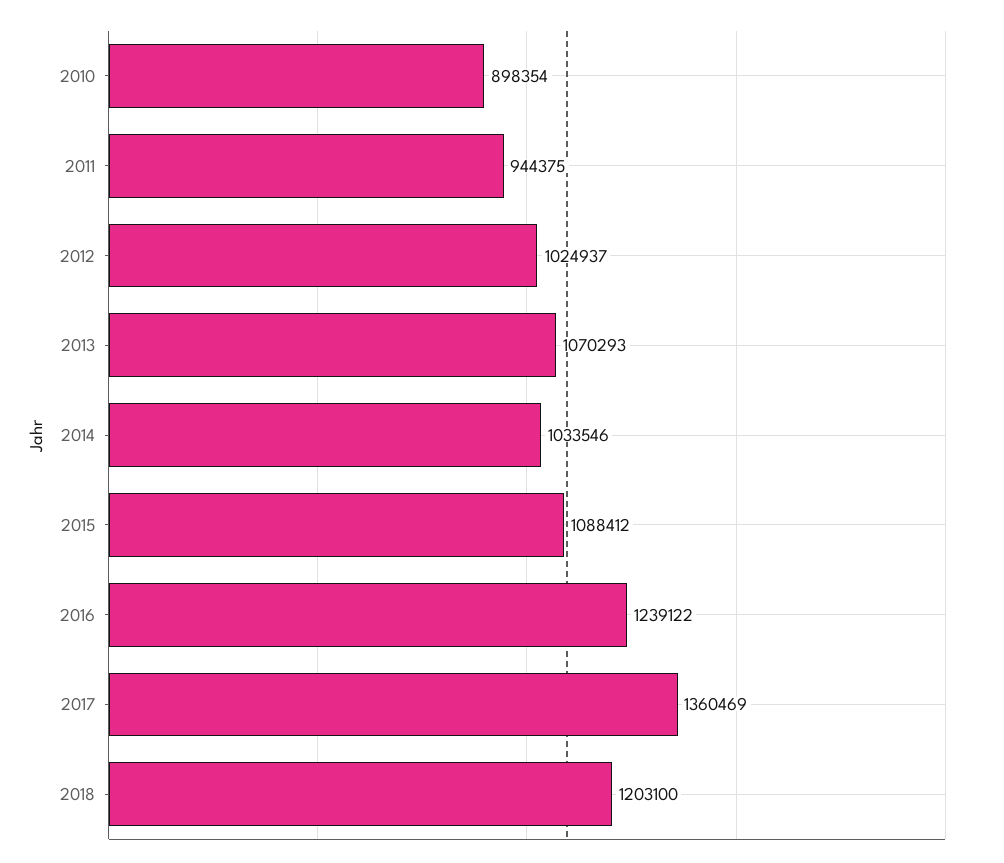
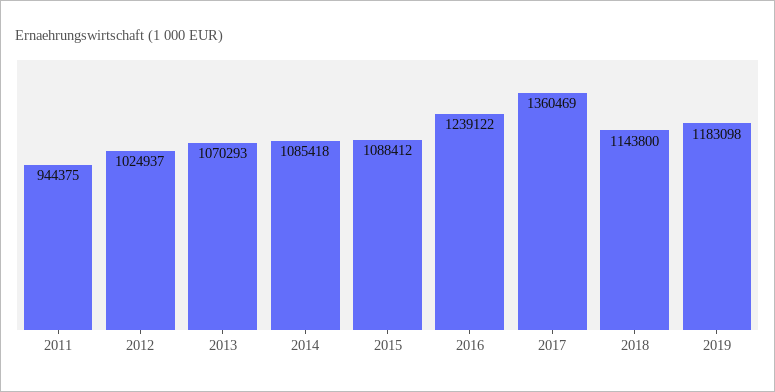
2010: 898354 -> none
2014: 1033546 -> 1085418
2018: 1203100 -> 1143800
2019: none -> 1183098

